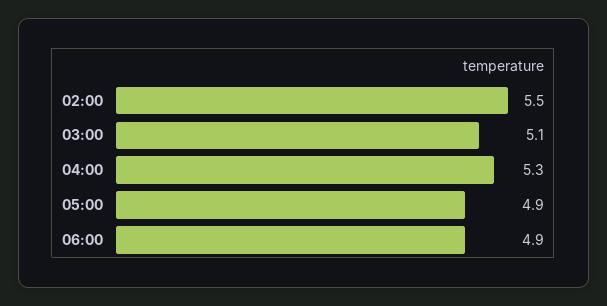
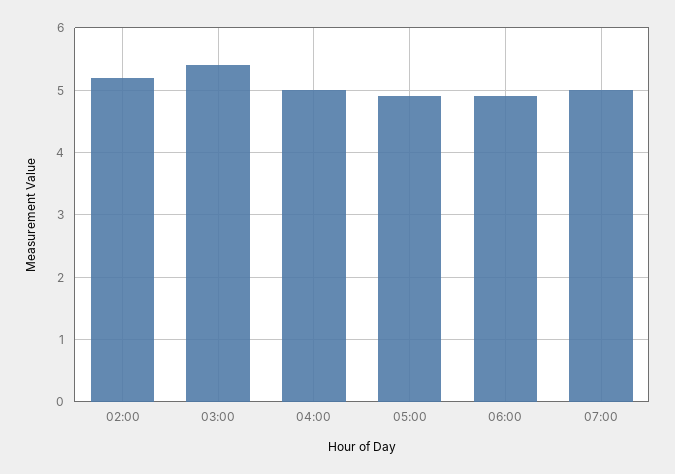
02:00: 5.5 -> 5.2
03:00: 5.1 -> 5.4
04:00: 5.3 -> 5
07:00: none -> 5

